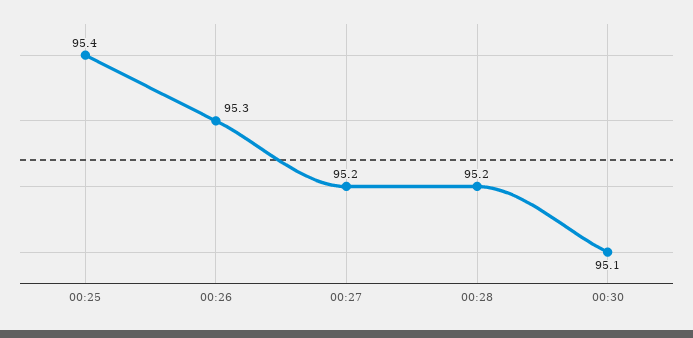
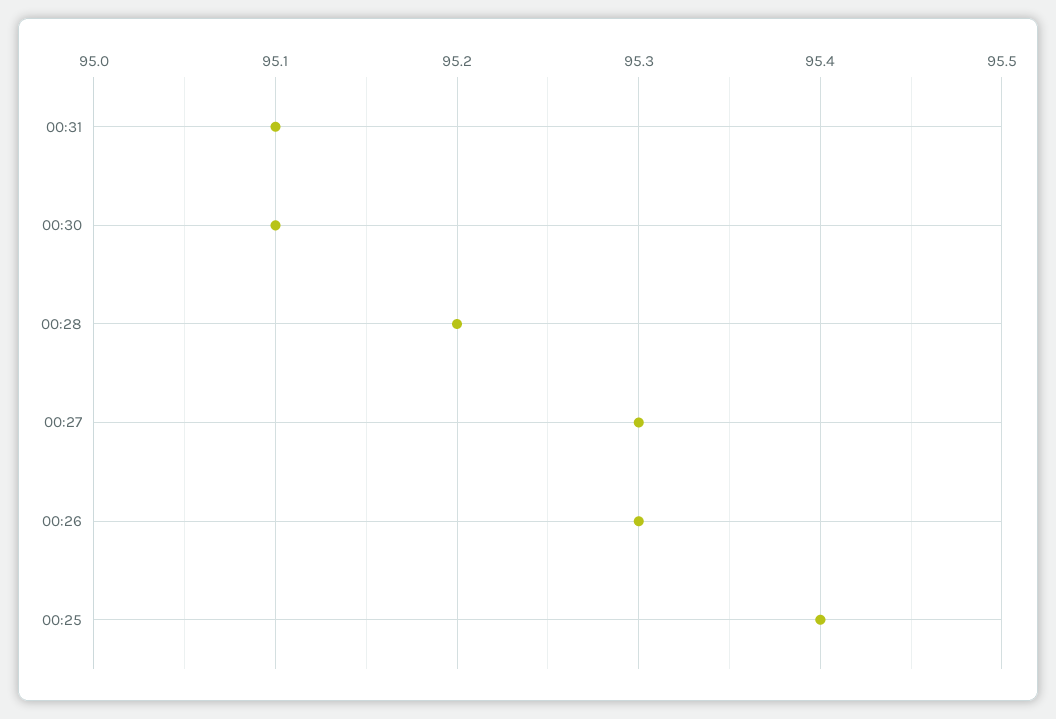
00:27: 95.2 -> 95.3
00:31: none -> 95.1

